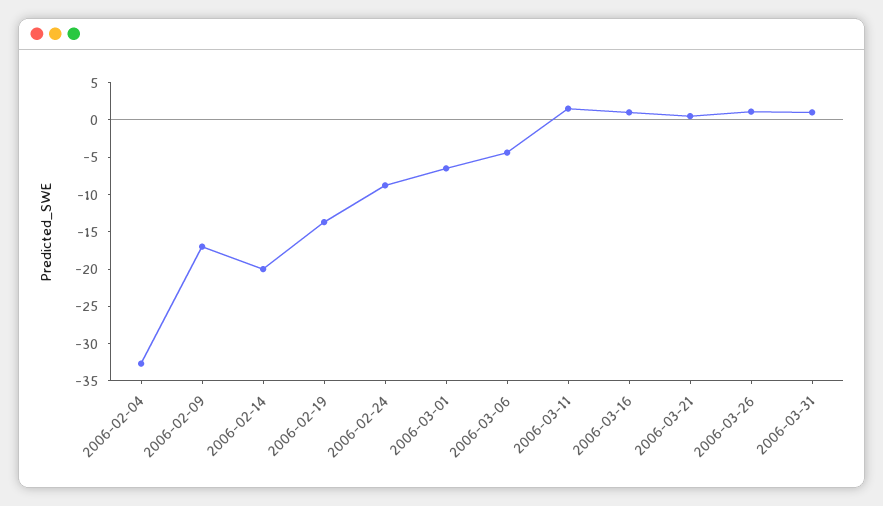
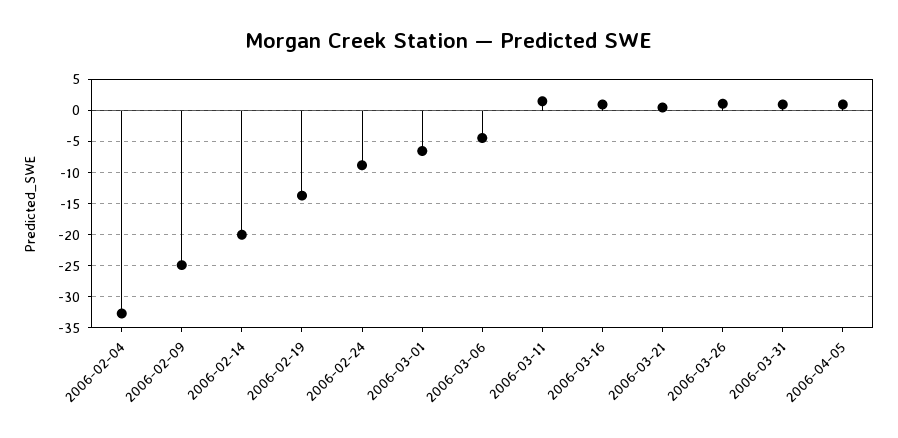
2006-02-09: -17.5 -> -25
2006-04-05: none -> 1

